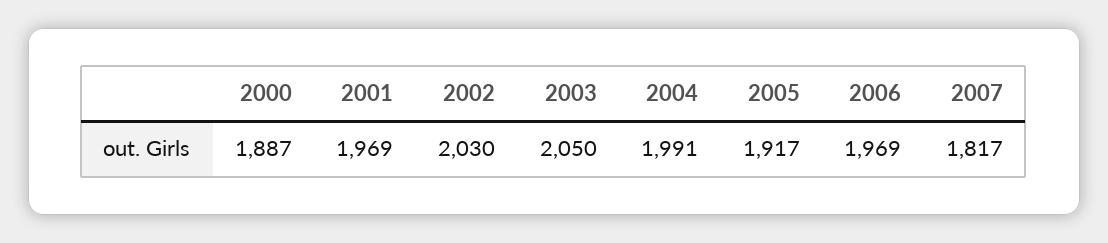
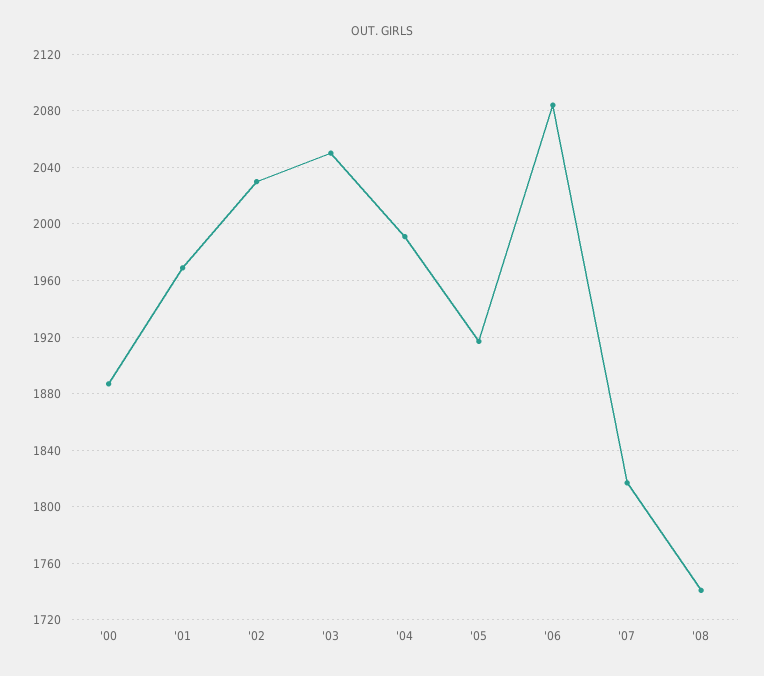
2006: 1969 -> 2085
'08: none -> 1740

